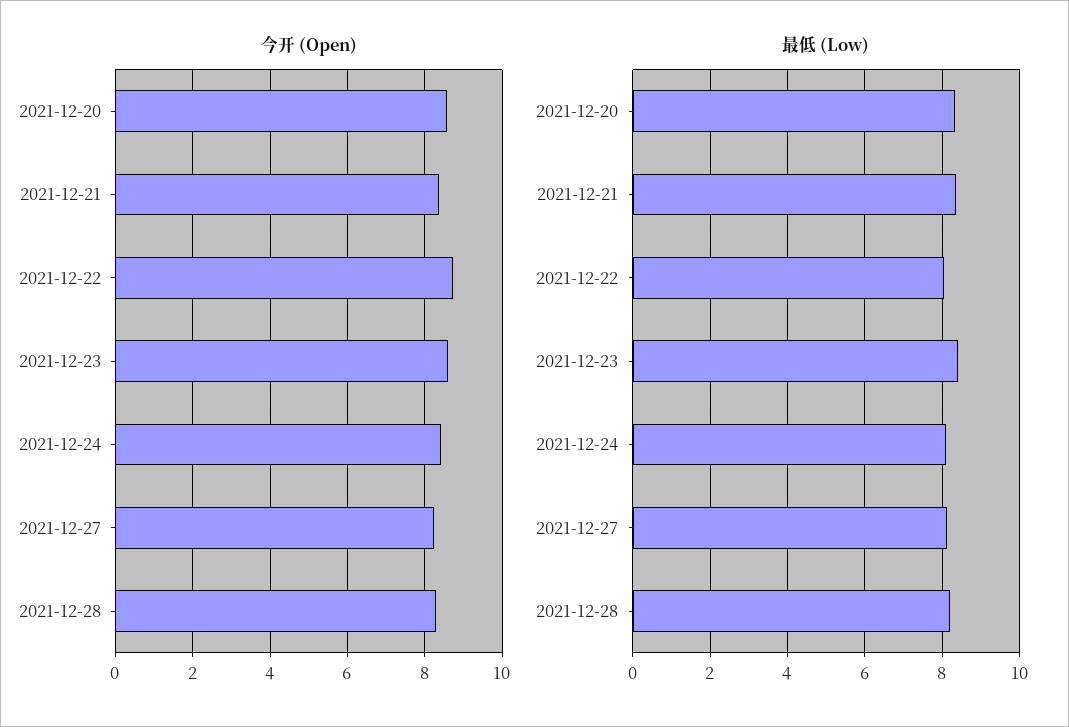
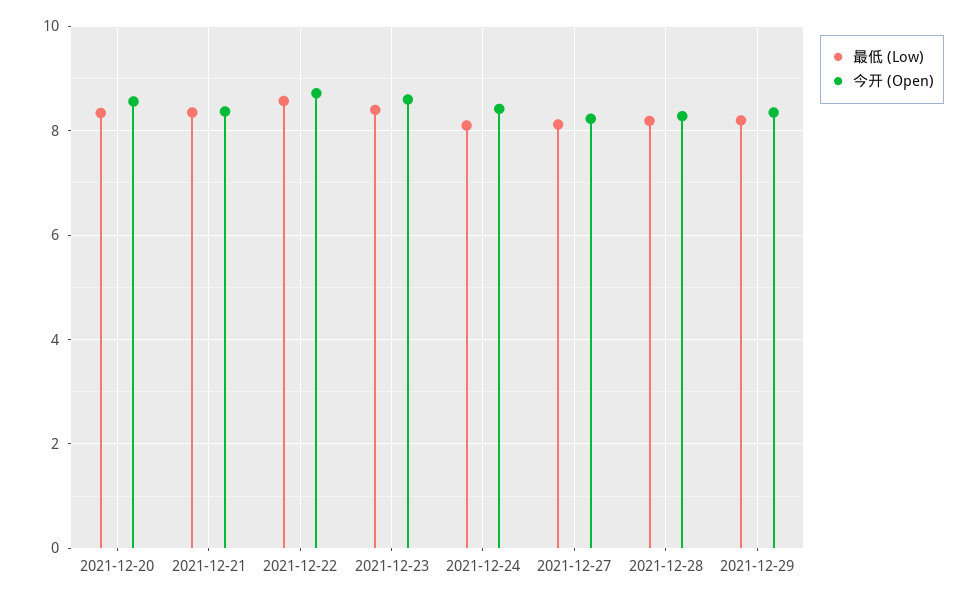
最低 (Low), 2021-12-22: 8 -> 8.6
最低 (Low), 2021-12-29: none -> 8.2
今开 (Open), 2021-12-29: none -> 8.4

